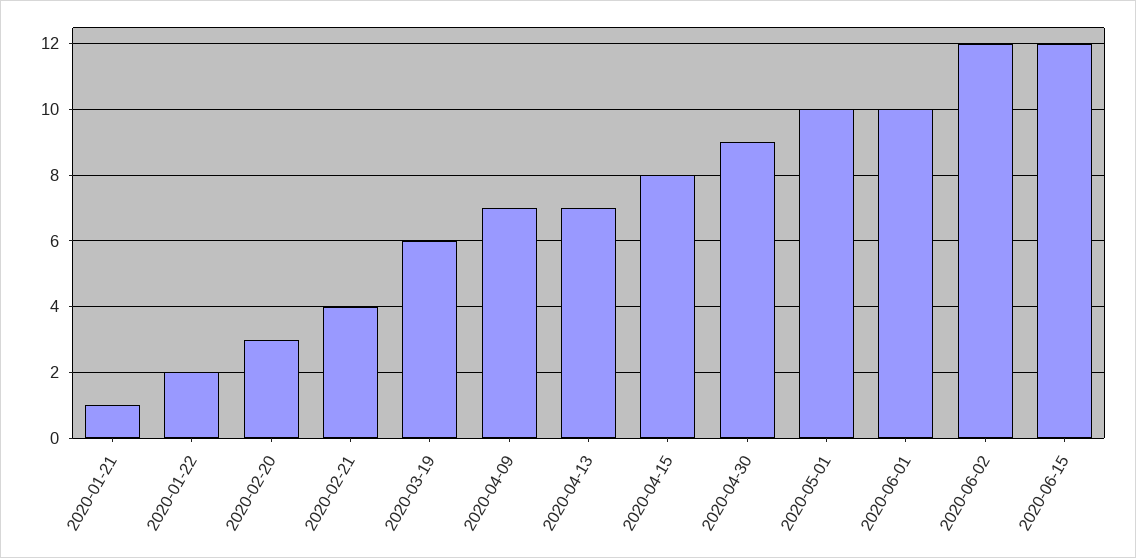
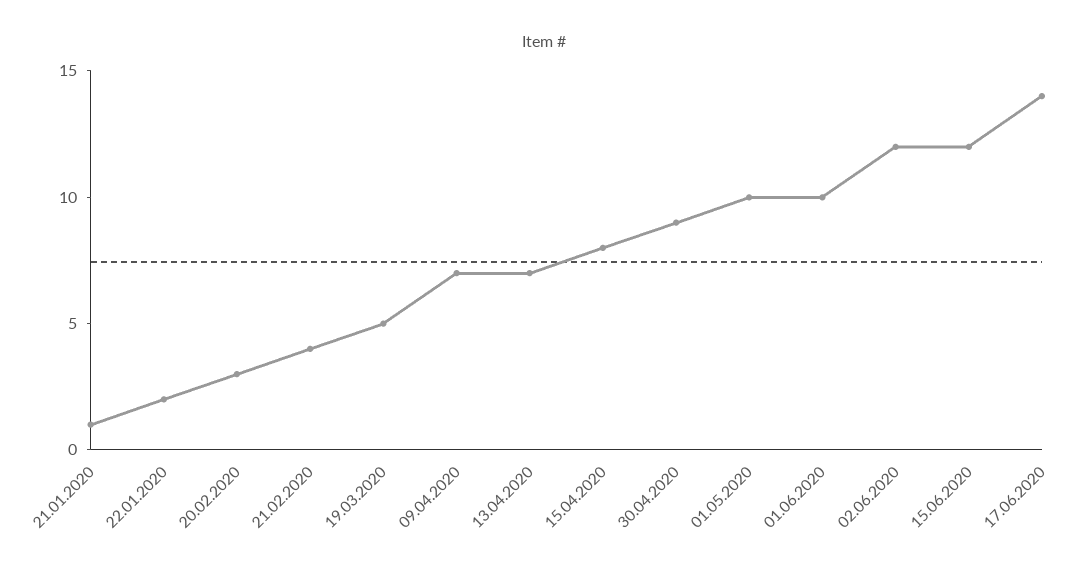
2020-03-19: 6 -> 5
17.06.2020: none -> 14

